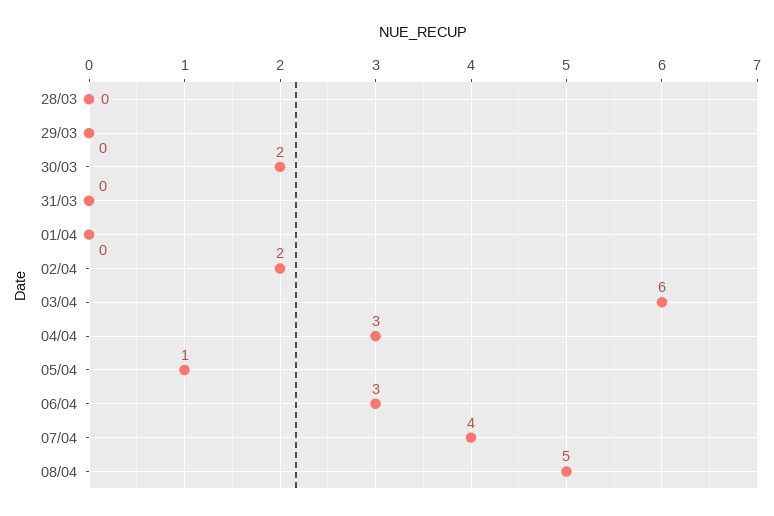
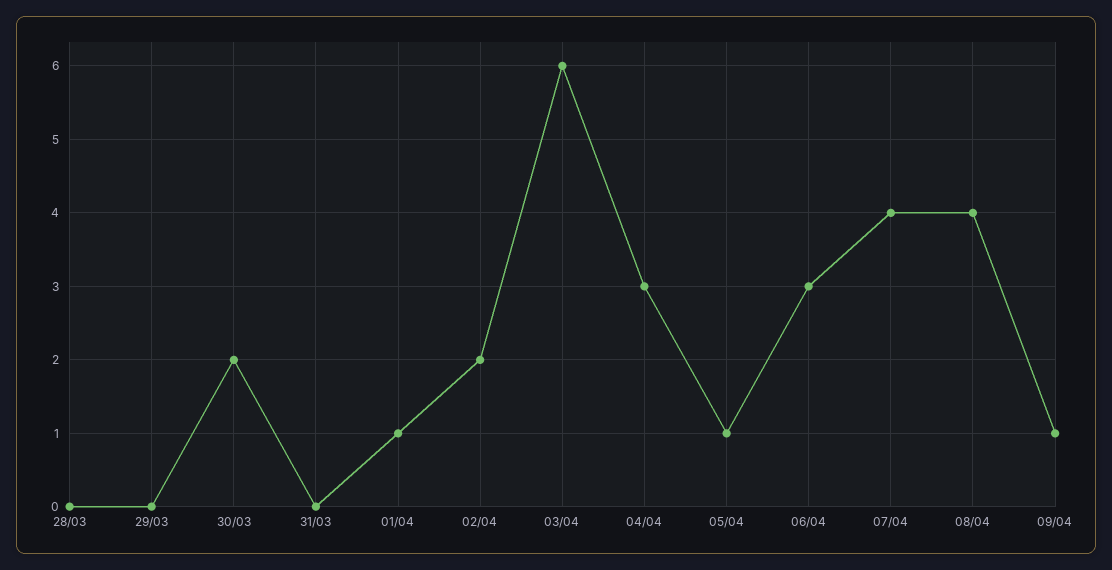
01/04: 0 -> 1
08/04: 5 -> 4
09/04: none -> 1

